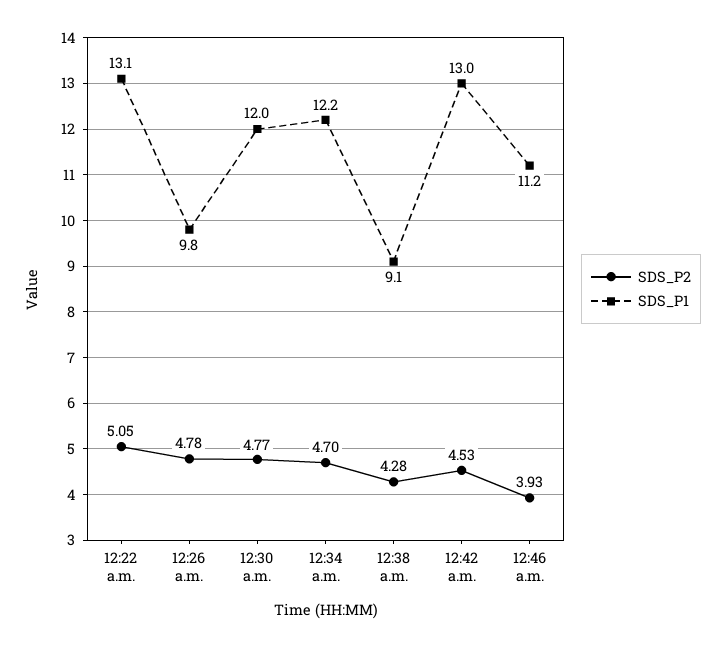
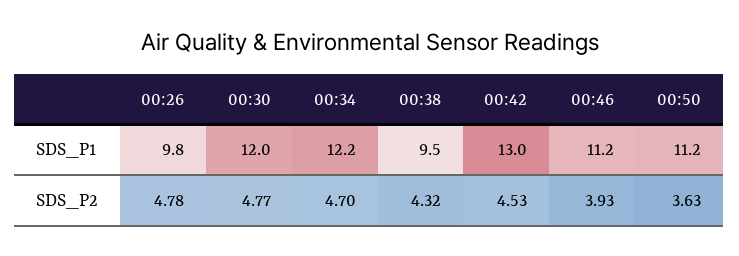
SDS_P2, 12:22 a.m.: 5.05 -> none
SDS_P1, 12:22 a.m.: 13.1 -> none
SDS_P2, 12:38 a.m.: 4.28 -> 4.32
SDS_P1, 12:38 a.m.: 9.1 -> 9.5
SDS_P1, 00:50: none -> 11.2
SDS_P2, 00:50: none -> 3.63

